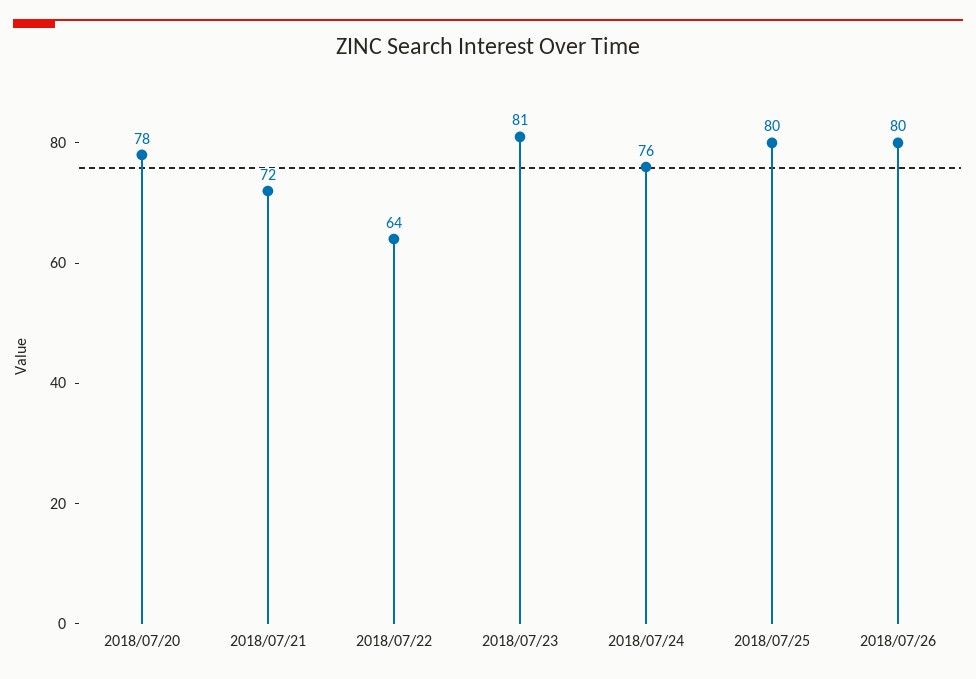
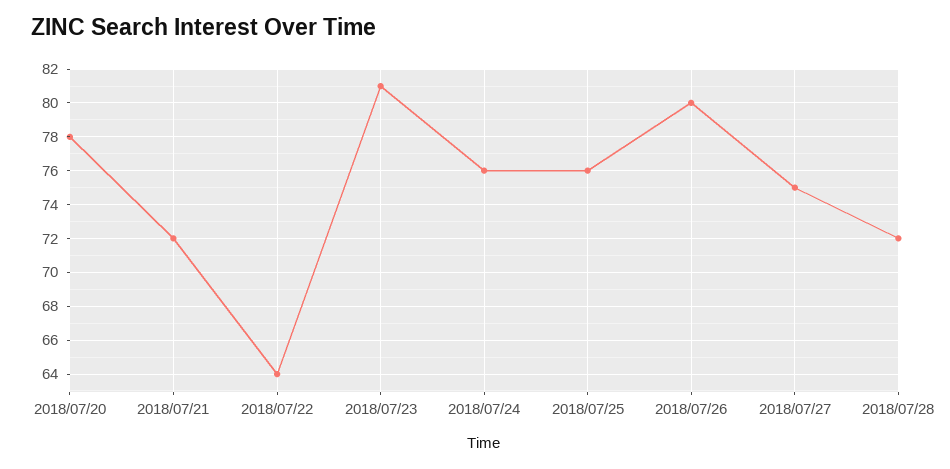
2018/07/25: 80 -> 76
2018/07/27: none -> 75
2018/07/28: none -> 72

